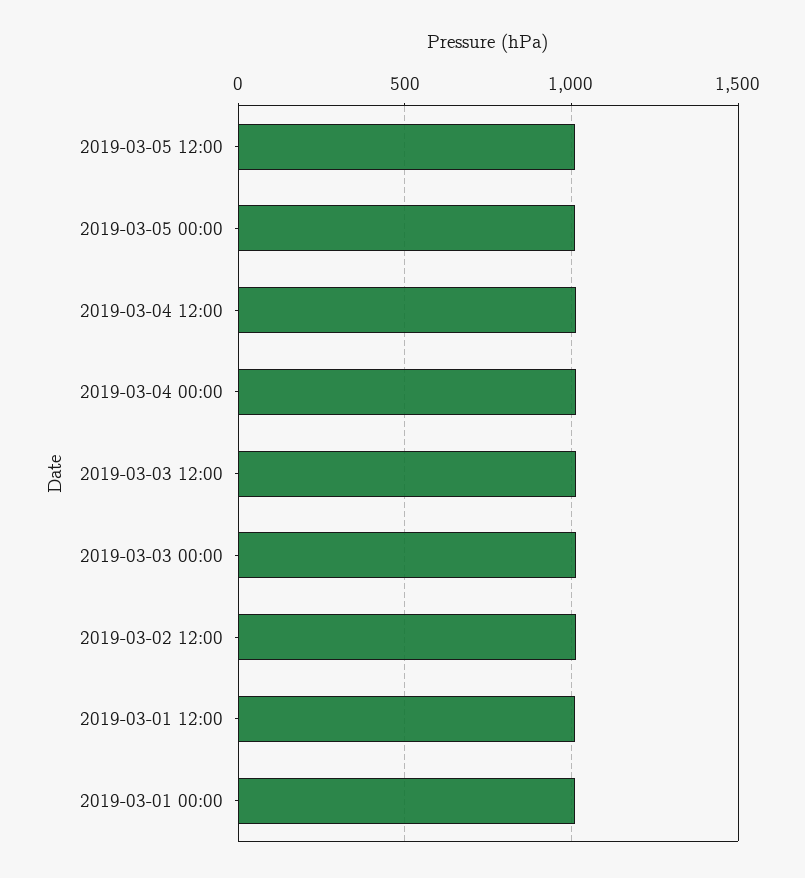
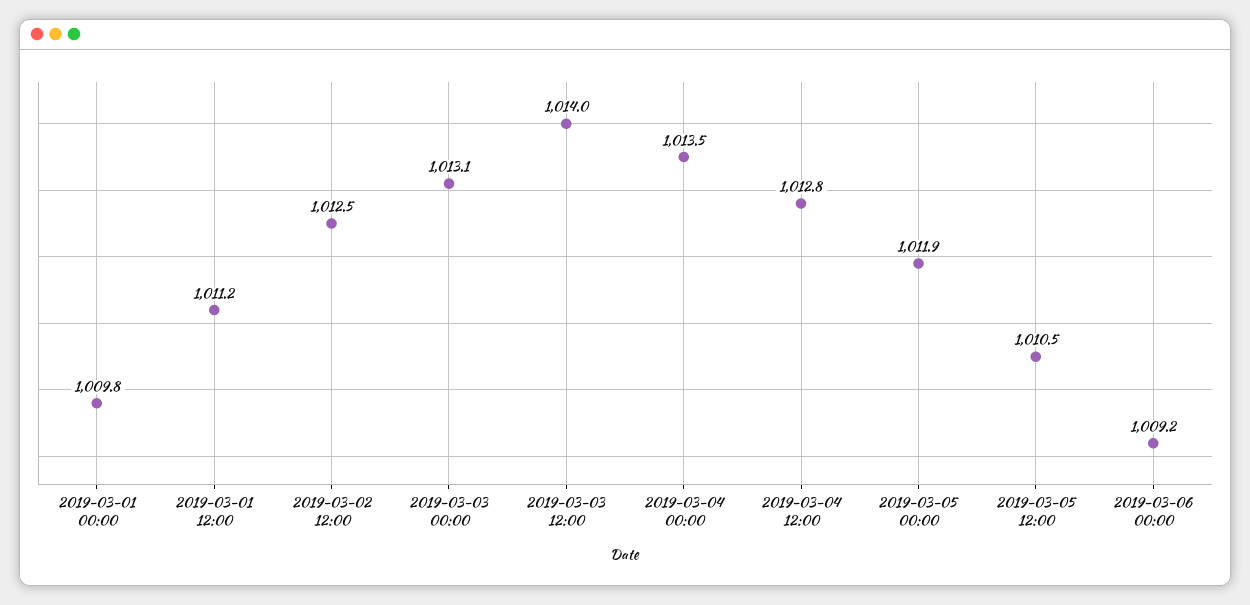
2019-03-06 00:00: none -> 1009.2

